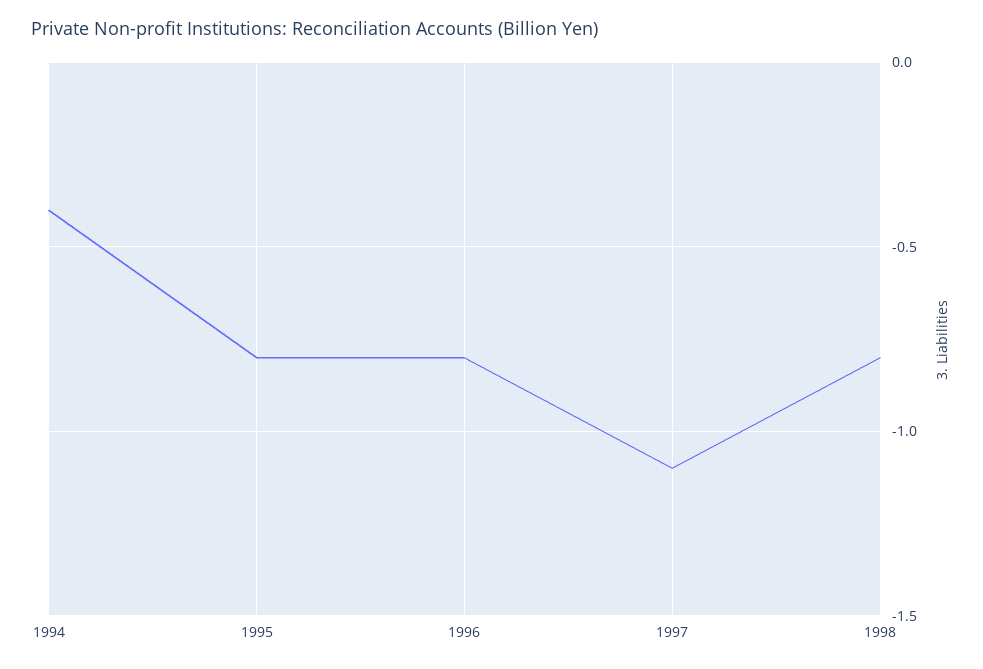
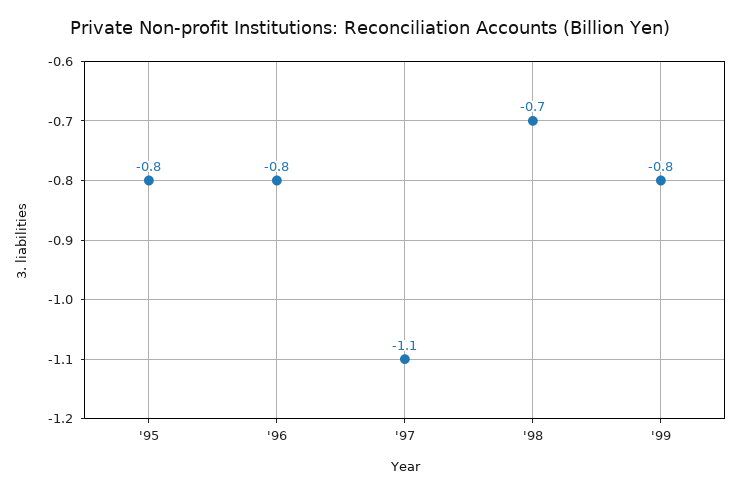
1994: -0.4 -> none
1998: -0.8 -> -0.7
'99: none -> -0.8

